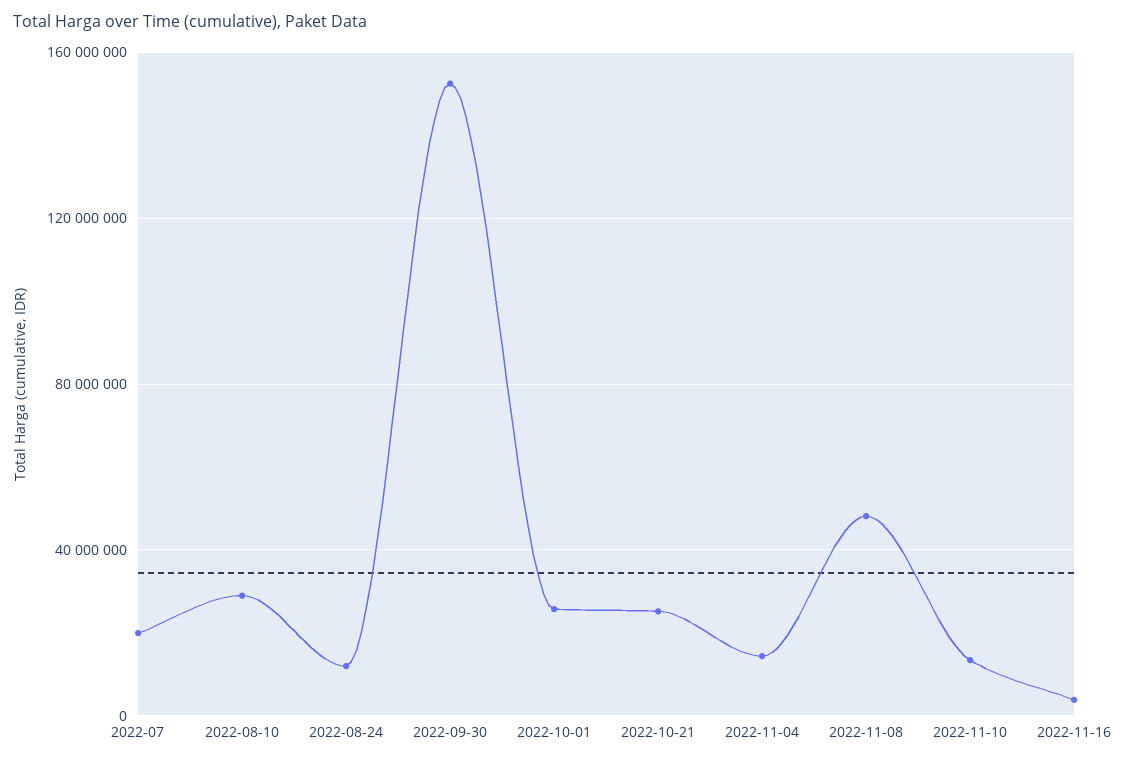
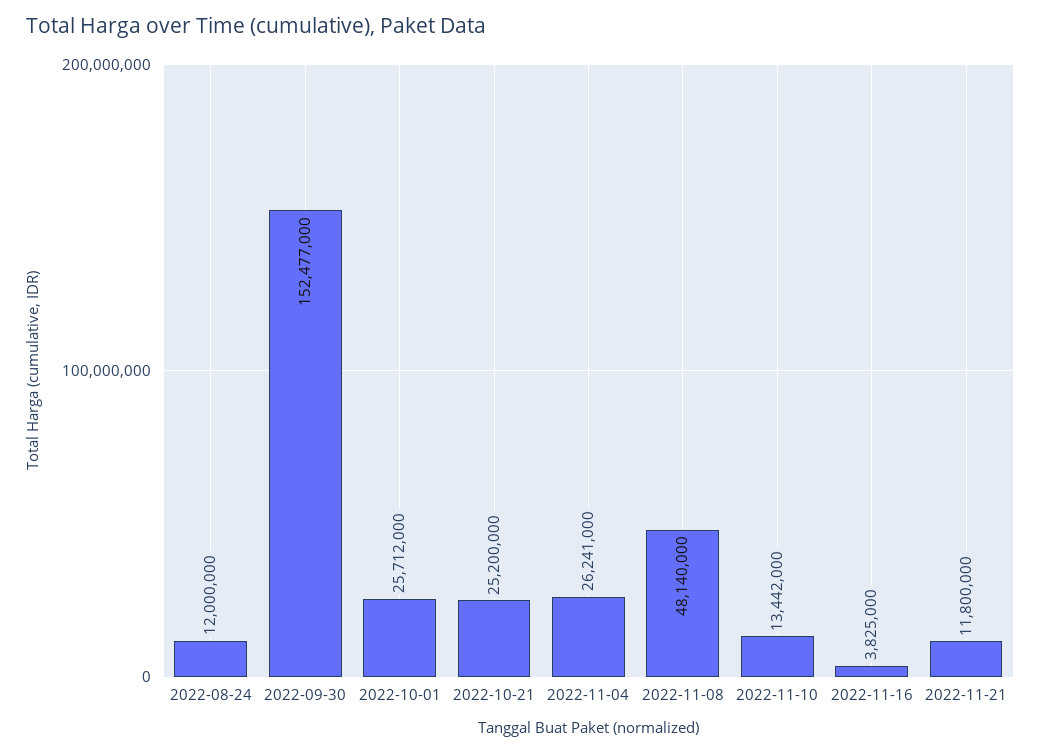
2022-07: 20000000 -> none
2022-08-10: 30000000 -> none
2022-11-04: 15000000 -> 26241000
2022-11-21: none -> 11800000

